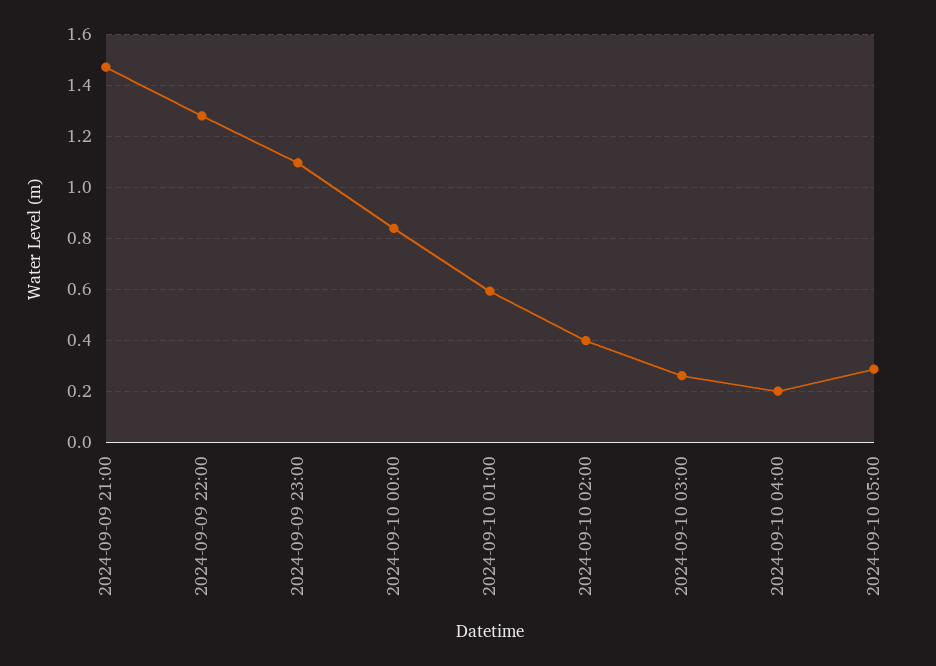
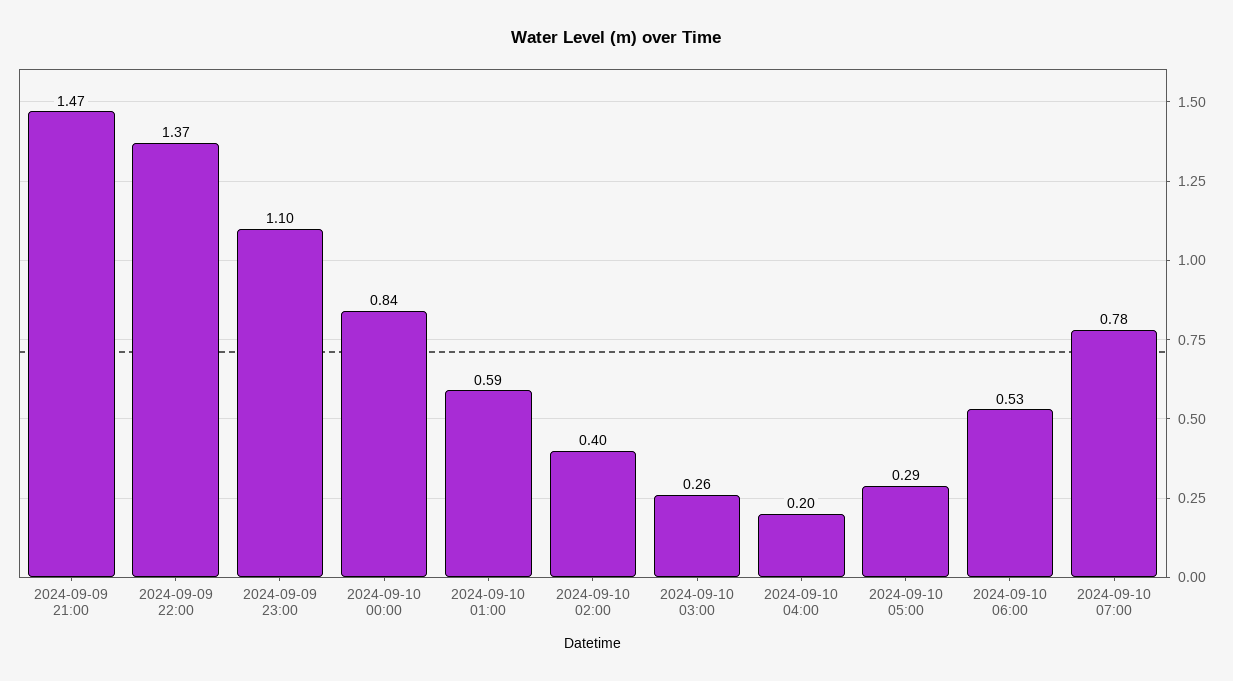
2024-09-09 22:00: 1.275 -> 1.37
2024-09-10 06:00: none -> 0.53
2024-09-10 07:00: none -> 0.78

